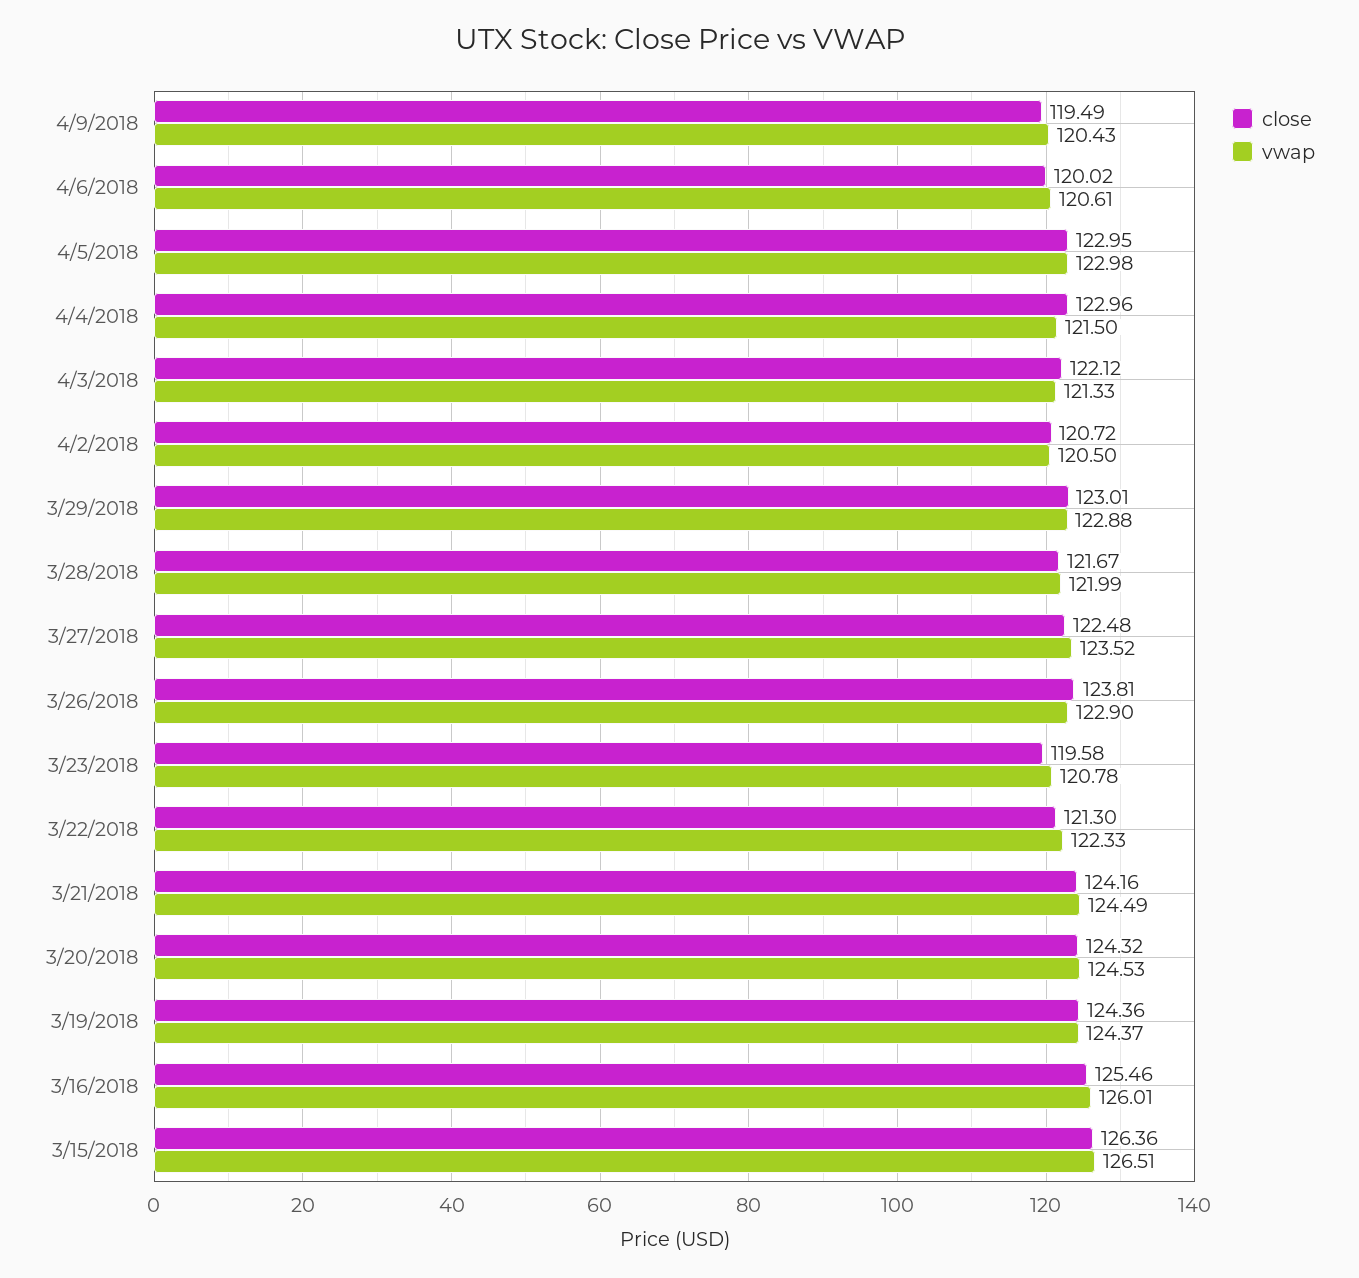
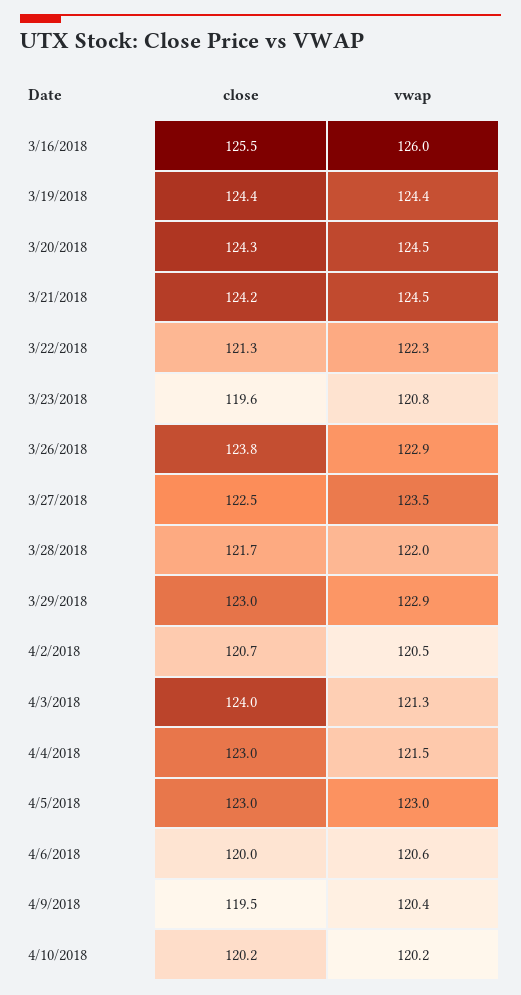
close, 4/3/2018: 122.12 -> 124
close, 3/15/2018: 126.36 -> none
vwap, 3/15/2018: 126.51 -> none
close, 4/10/2018: none -> 120.2
vwap, 4/10/2018: none -> 120.2

